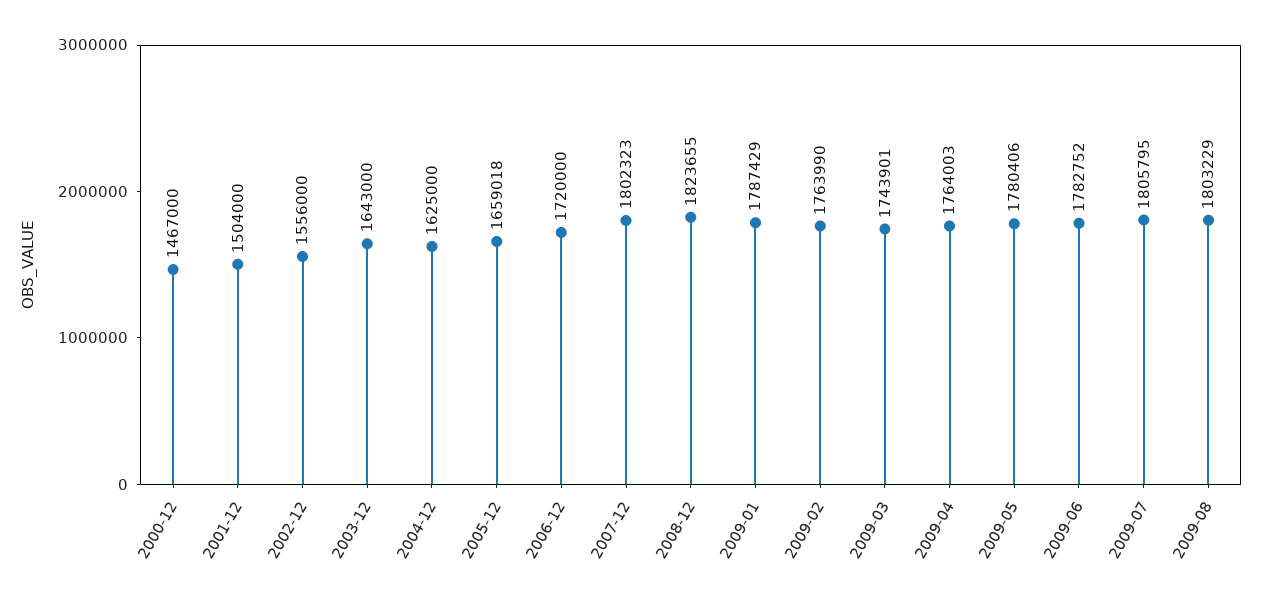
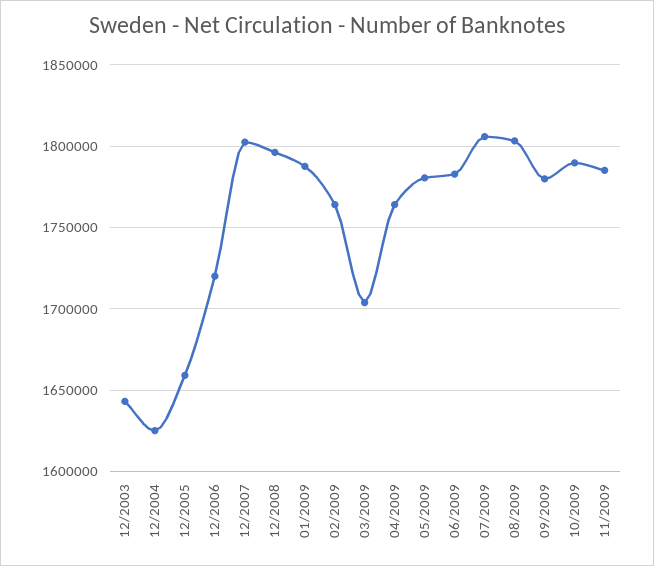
2000-12: 1467000 -> none
2001-12: 1504000 -> none
2002-12: 1556000 -> none
2008-12: 1823655 -> 1795000
2009-03: 1743901 -> 1705000
09/2009: none -> 1780000
10/2009: none -> 1790000
11/2009: none -> 1785000

